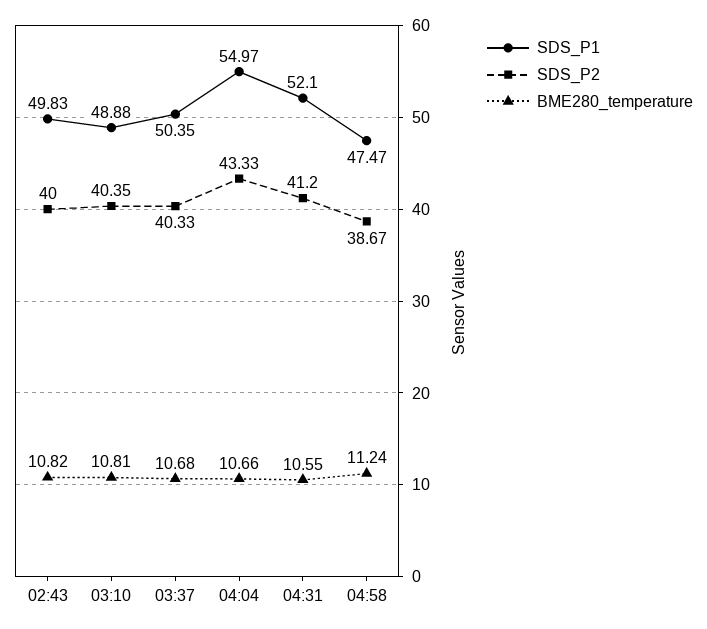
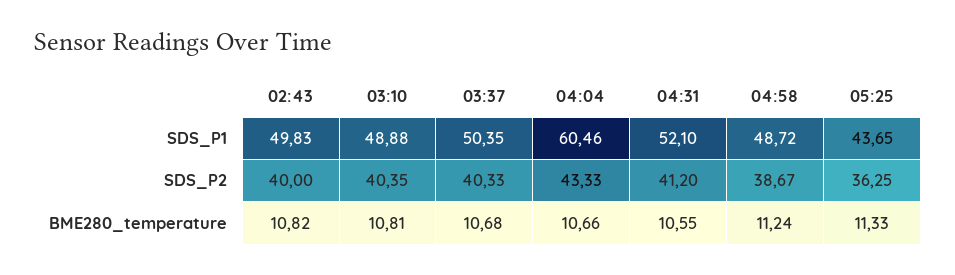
SDS_P1, 04:04: 54.97 -> 60.46
SDS_P1, 04:58: 47.47 -> 48.72
SDS_P1, 05:25: none -> 43.65
SDS_P2, 05:25: none -> 36.25
BME280_temperature, 05:25: none -> 11.33

